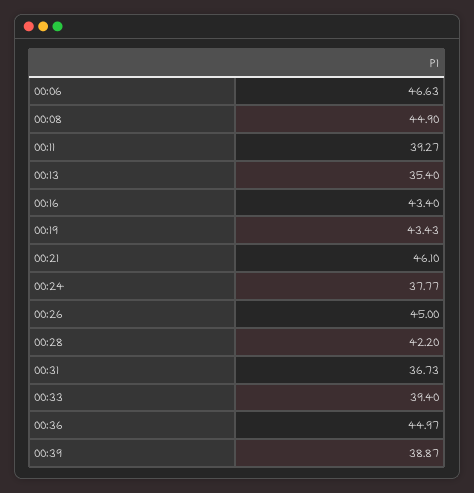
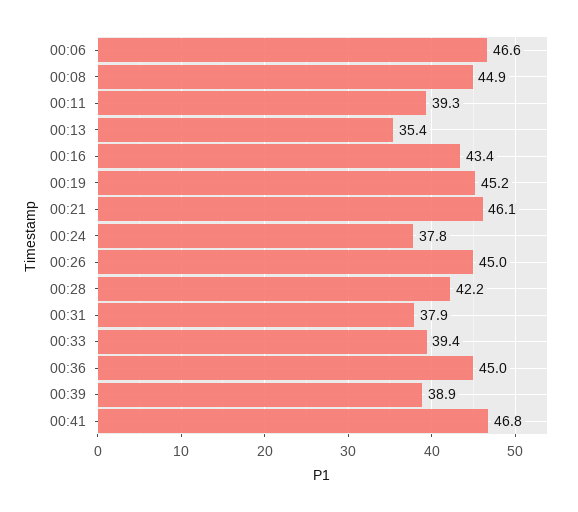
00:19: 43.43 -> 45.2
00:31: 36.73 -> 37.9
00:41: none -> 46.8

